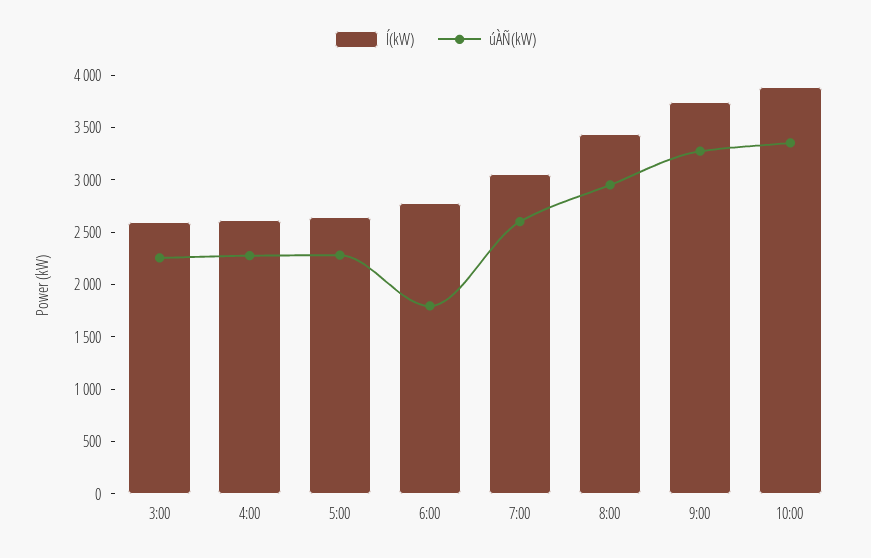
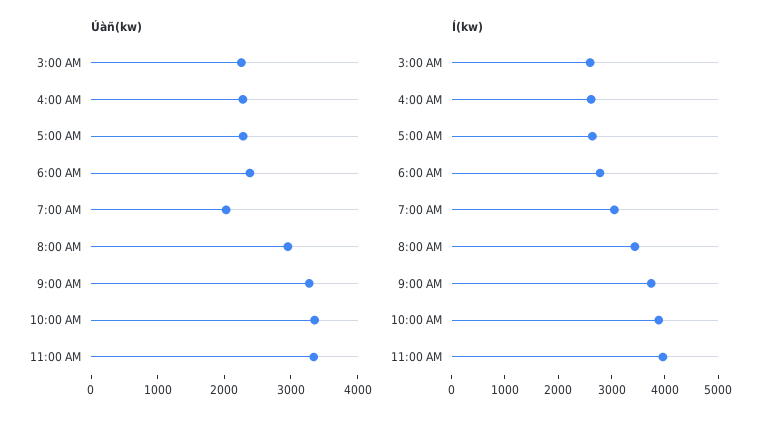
úÀÑ(kW), 6:00: 1800 -> 2400
úÀÑ(kW), 7:00: 2600 -> 2000
úÀÑ(kW), 11:00 AM: none -> 3400
Í(kW), 11:00 AM: none -> 4000

